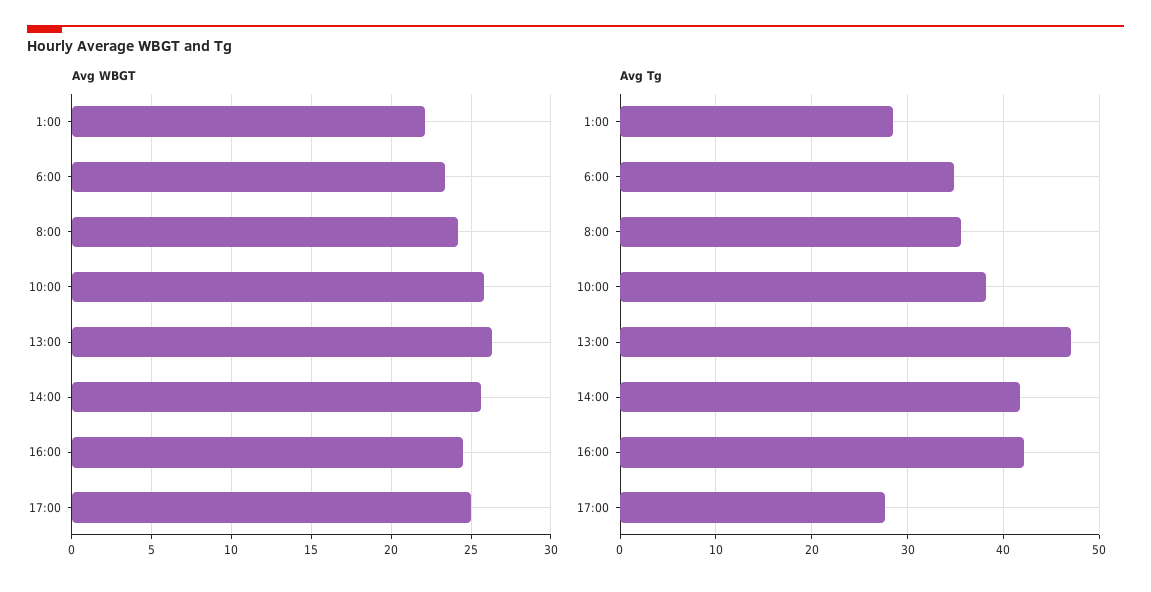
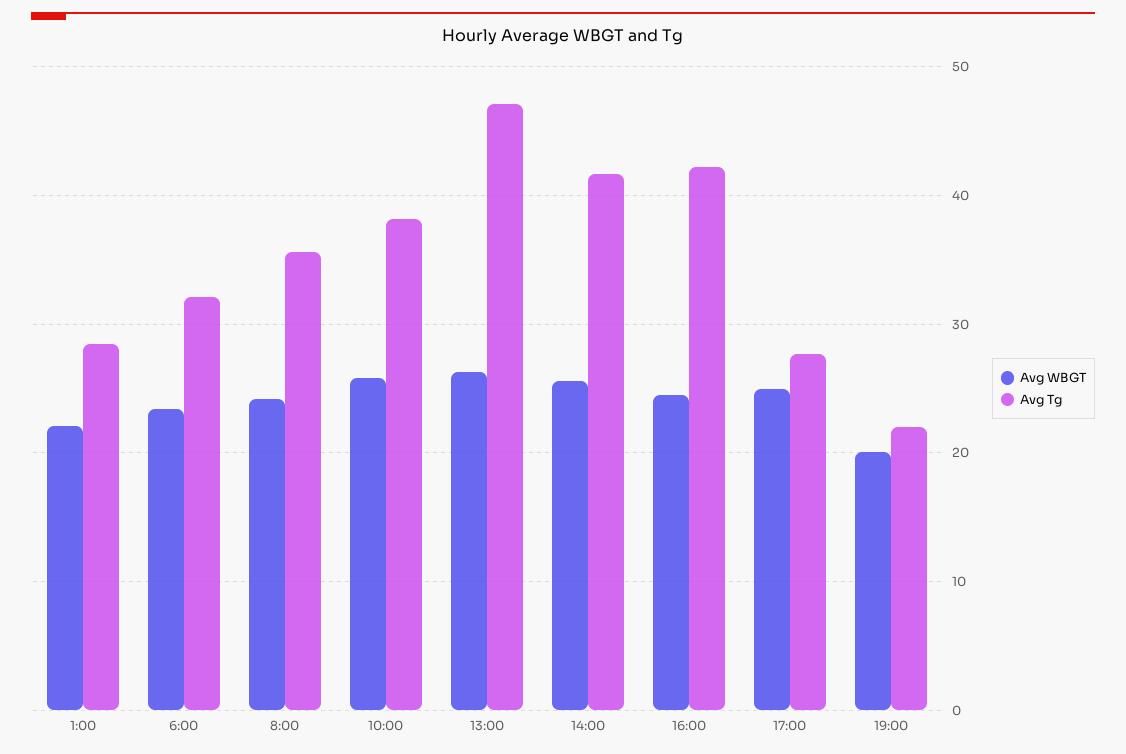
Avg Tg, 6:00: 35 -> 32
Avg WBGT, 19:00: none -> 20
Avg Tg, 19:00: none -> 22

